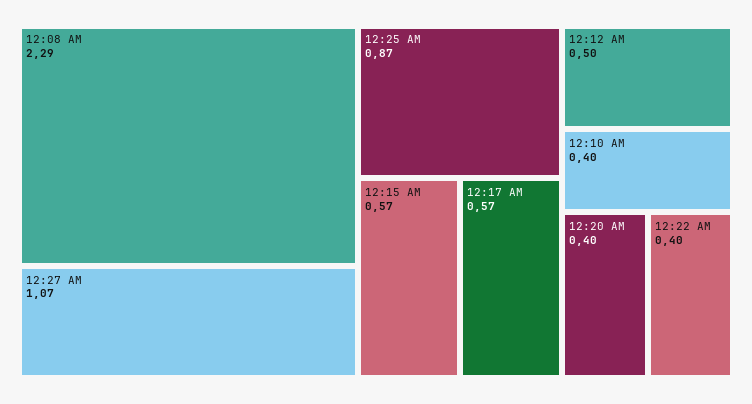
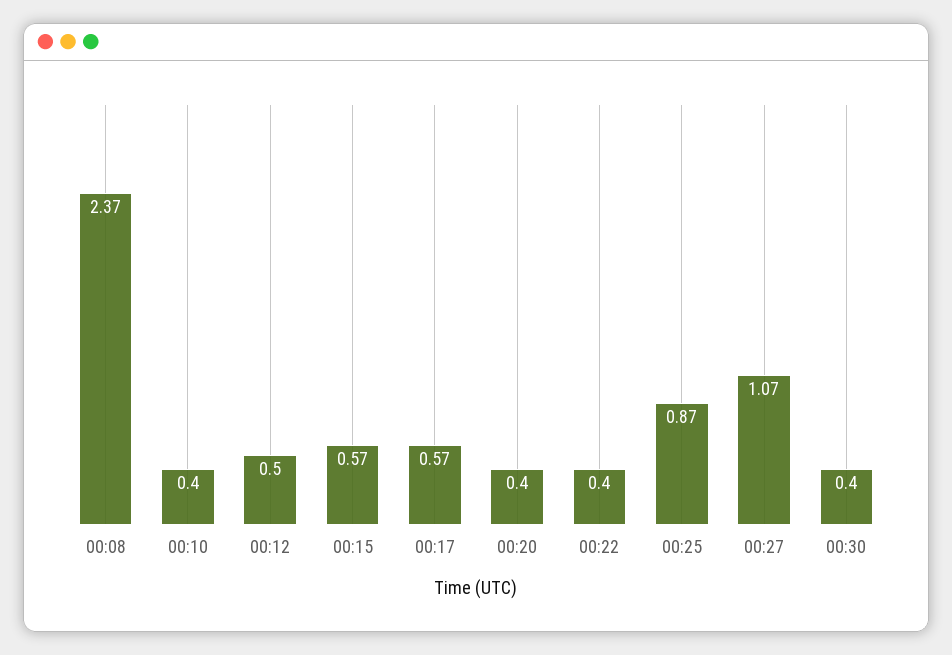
12:08 AM: 2.29 -> 2.37
00:30: none -> 0.4

